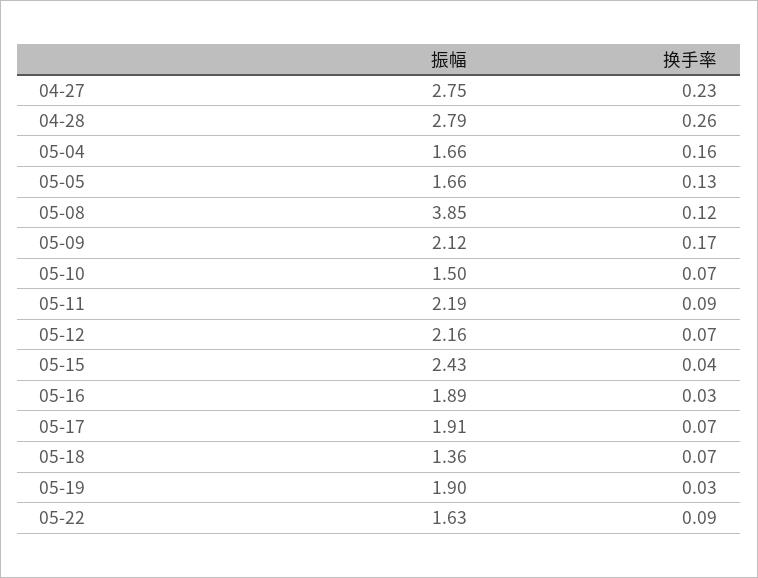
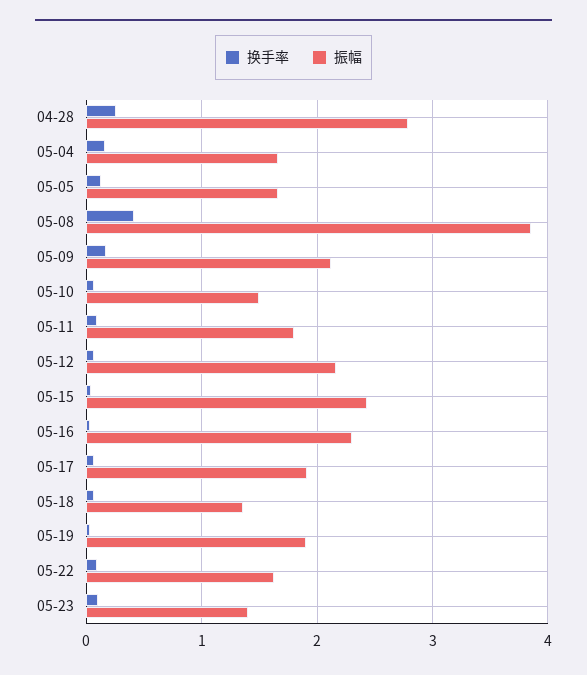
振幅, 04-27: 2.75 -> none
换手率, 04-27: 0.23 -> none
换手率, 05-08: 0.12 -> 0.4
振幅, 05-11: 2.19 -> 1.8
振幅, 05-16: 1.89 -> 2.3
换手率, 05-23: none -> 0.1
振幅, 05-23: none -> 1.4

